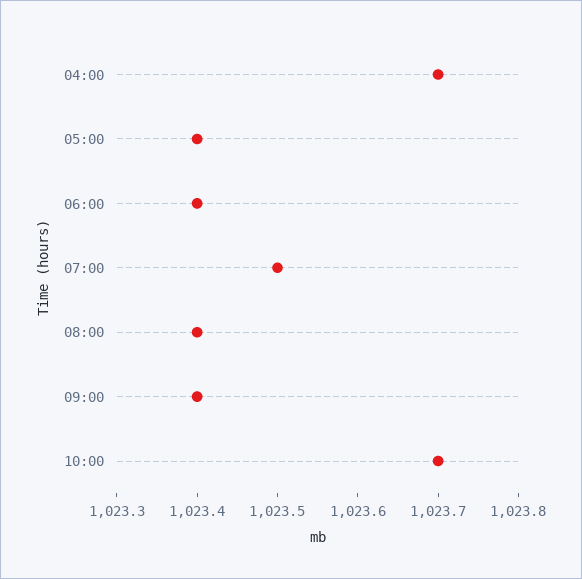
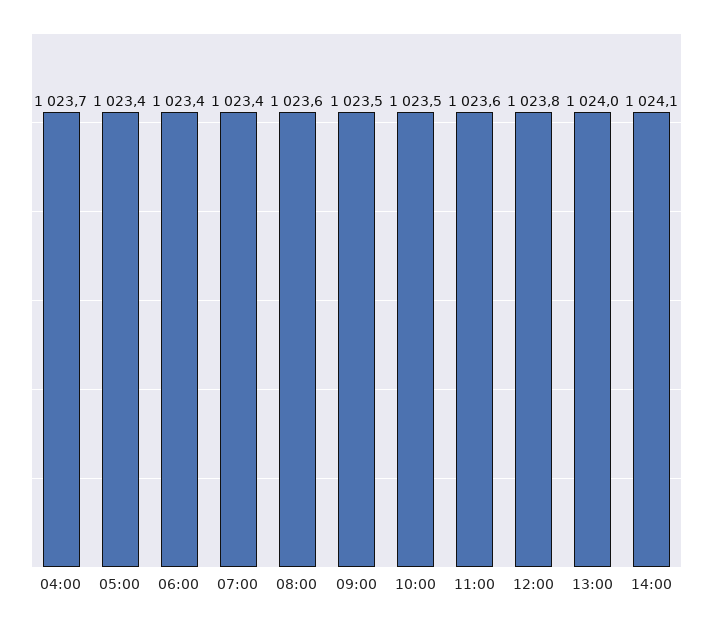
07:00: 1023.5 -> 1023.4
08:00: 1023.4 -> 1023.6
09:00: 1023.4 -> 1023.5
10:00: 1023.7 -> 1023.5
11:00: none -> 1023.6
12:00: none -> 1023.8
13:00: none -> 1024
14:00: none -> 1024.1

